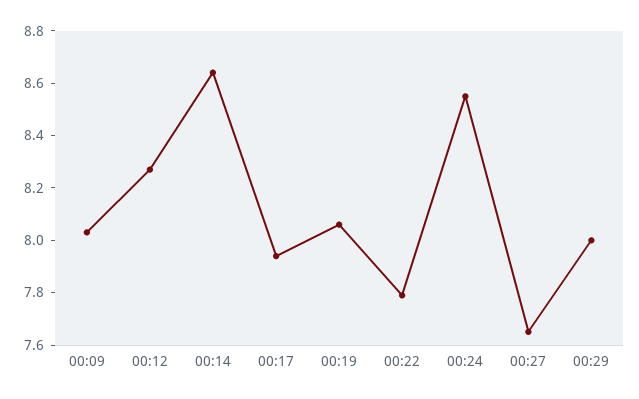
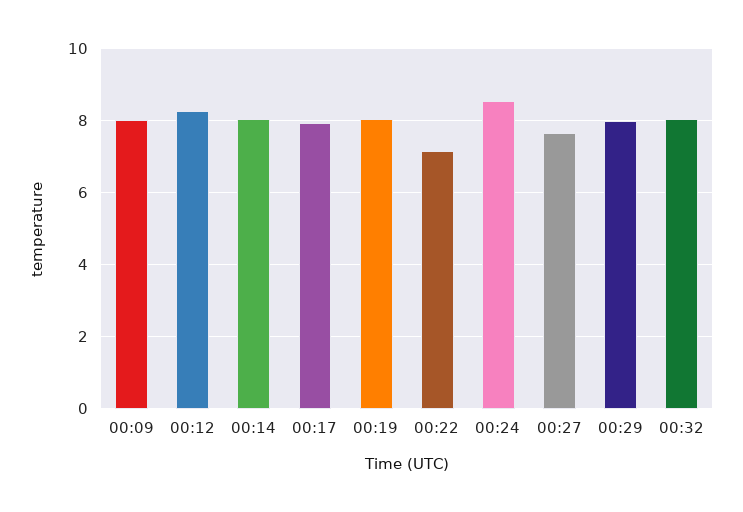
00:14: 8.65 -> 8
00:22: 7.8 -> 7.2
00:32: none -> 8

